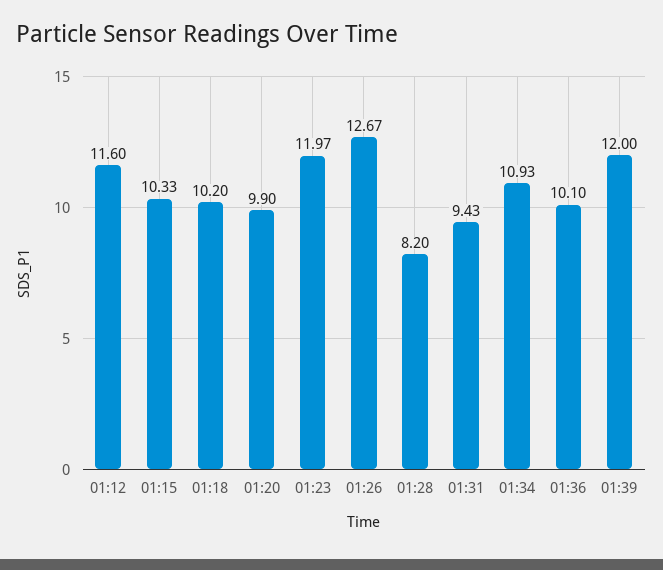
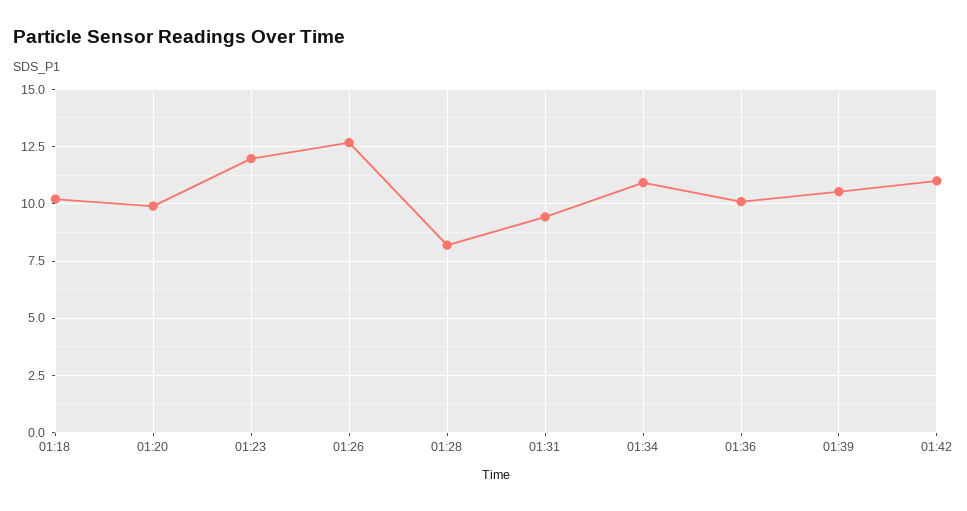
01:12: 11.6 -> none
01:15: 10.33 -> none
01:39: 12 -> 10.5
01:42: none -> 11

